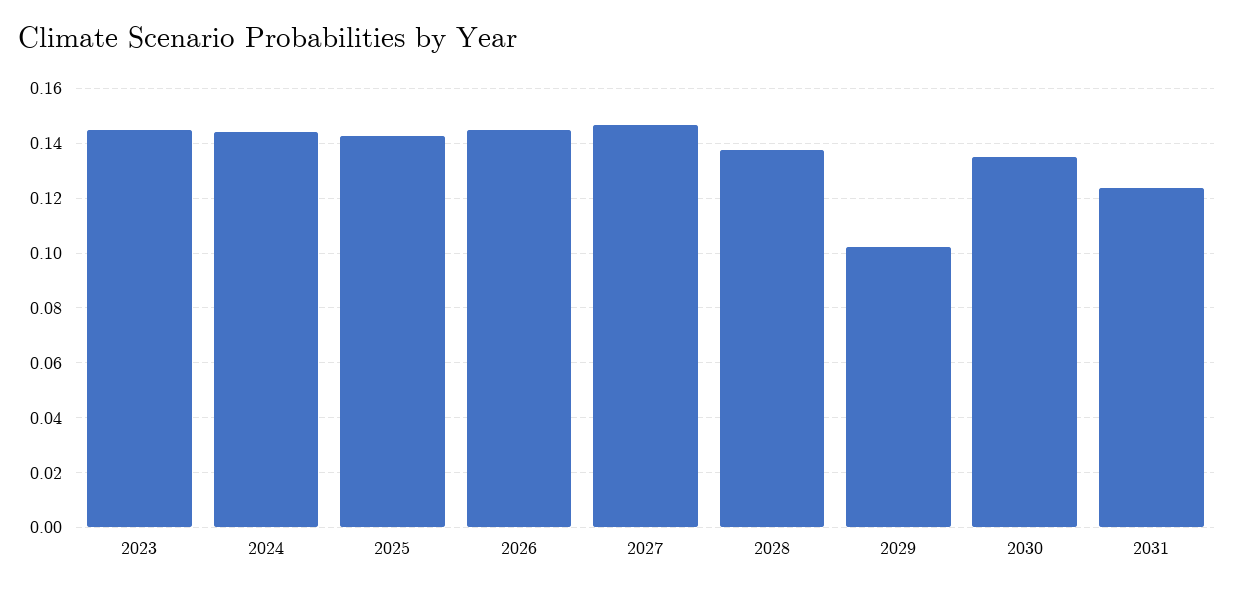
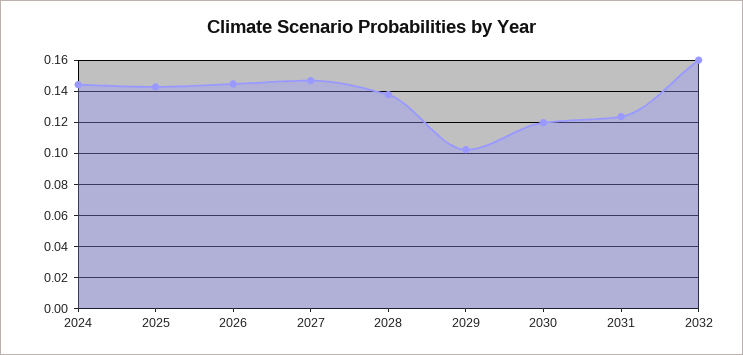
2023: 0.145 -> none
2030: 0.135 -> 0.12
2032: none -> 0.16

